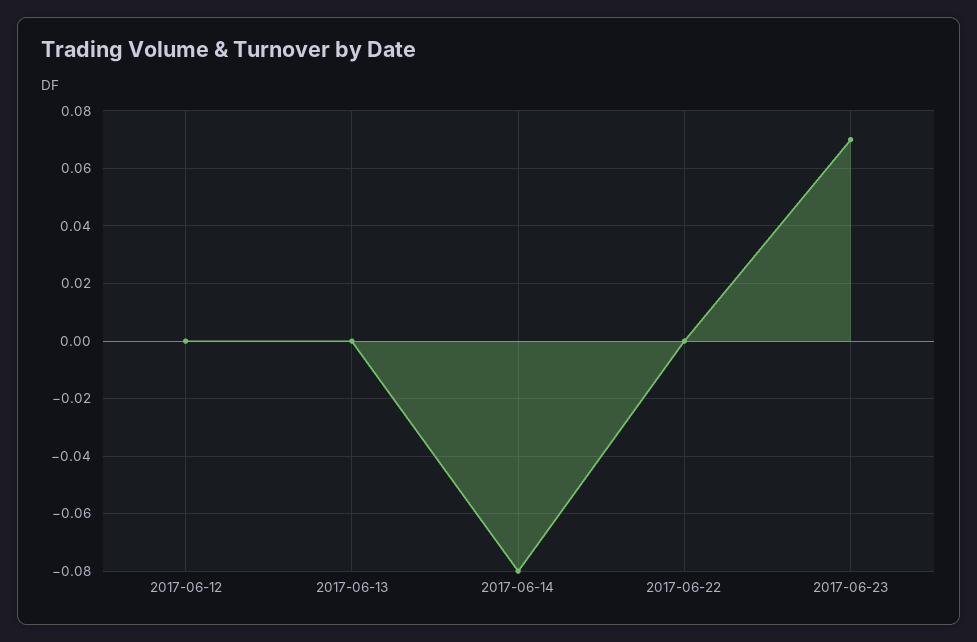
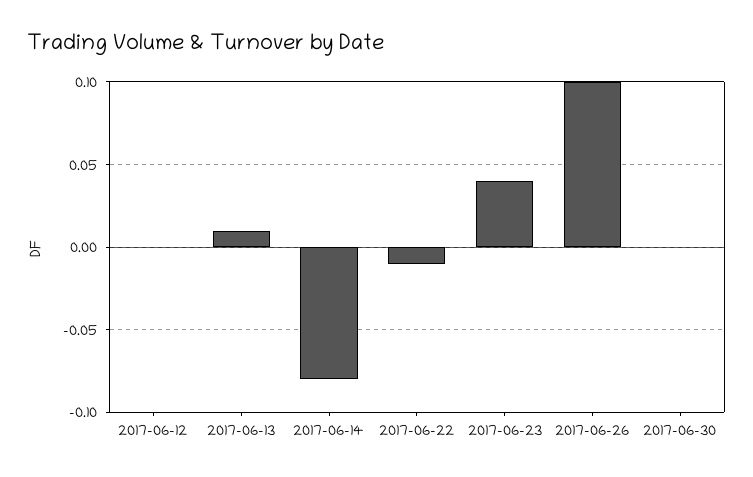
2017-06-13: 0 -> 0.01
2017-06-22: 0 -> -0.01
2017-06-23: 0.07 -> 0.04
2017-06-26: none -> 0.1
2017-06-30: none -> 0

